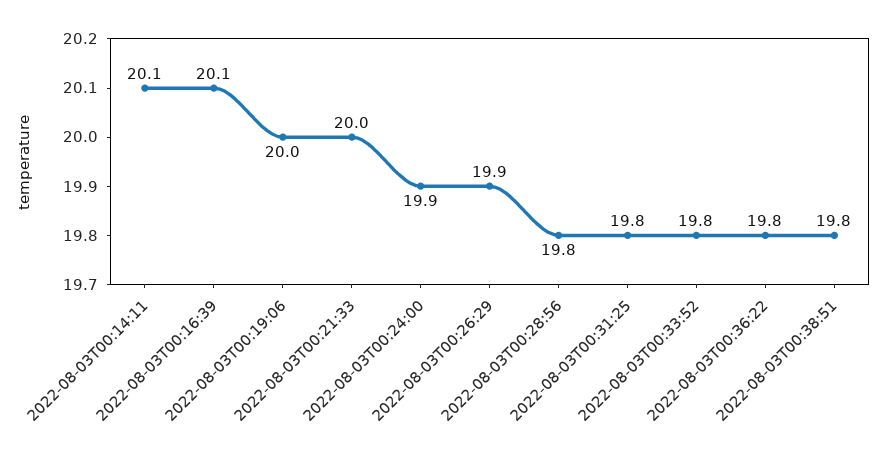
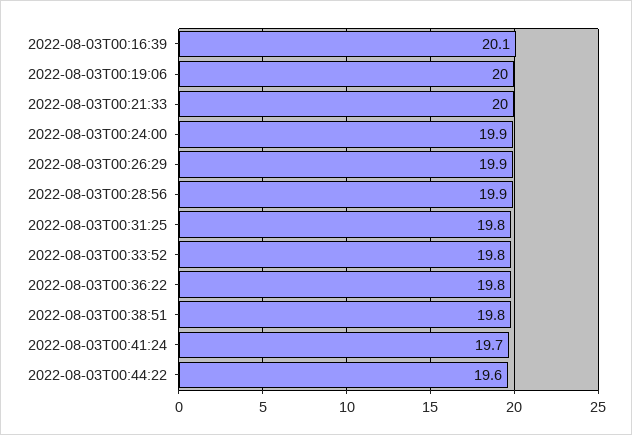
2022-08-03T00:14:11: 20.1 -> none
2022-08-03T00:28:56: 19.8 -> 19.9
2022-08-03T00:41:24: none -> 19.7
2022-08-03T00:44:22: none -> 19.6

